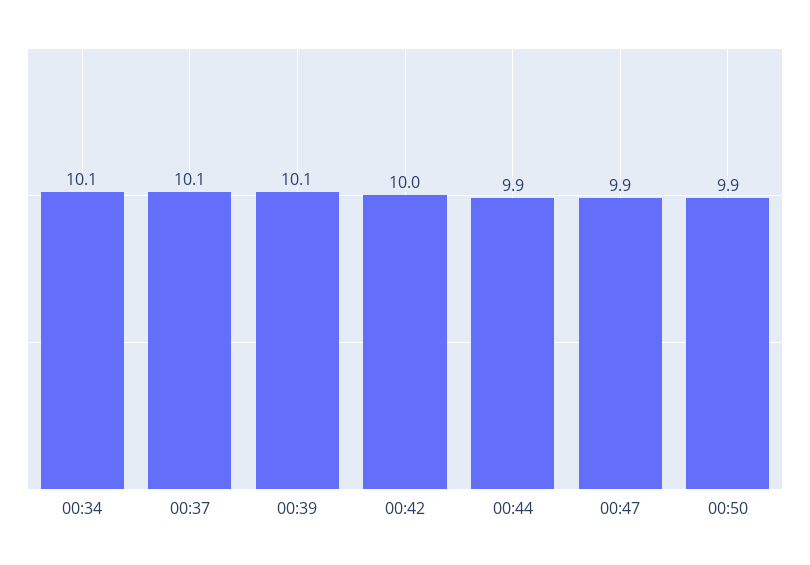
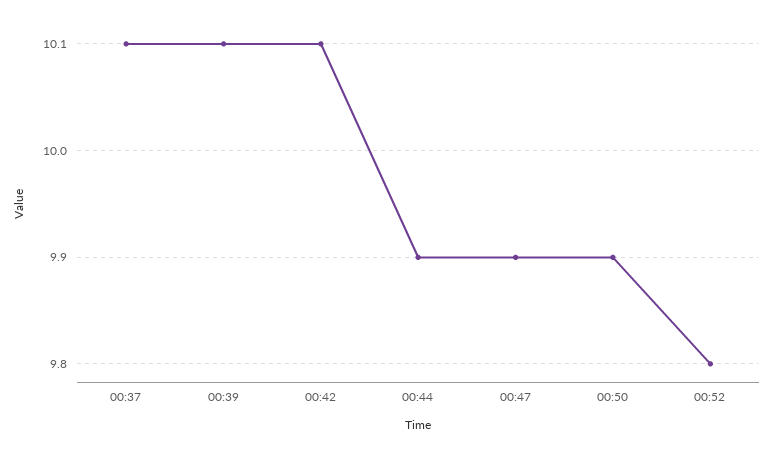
00:34: 10.1 -> none
00:42: 10 -> 10.1
00:52: none -> 9.8

